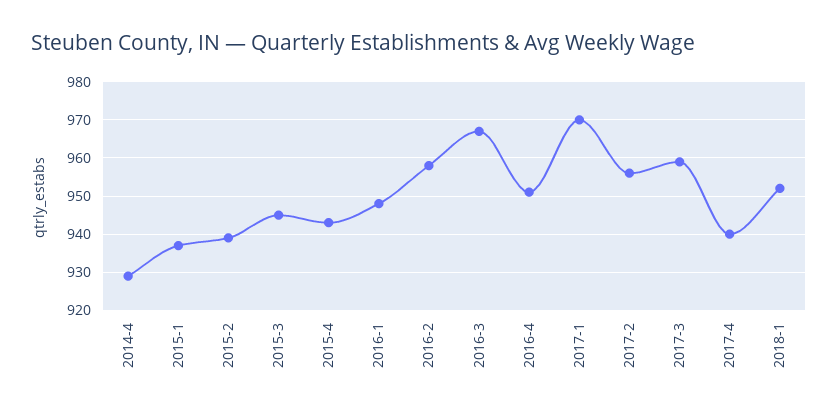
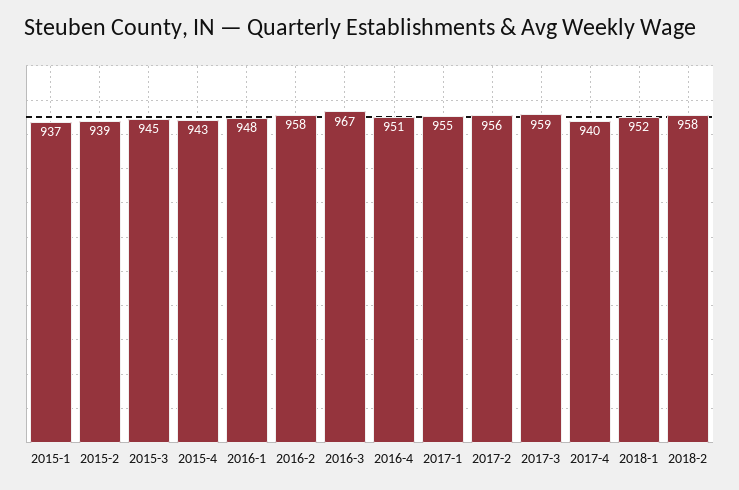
2014-4: 930 -> none
2017-1: 970 -> 955
2018-2: none -> 958

